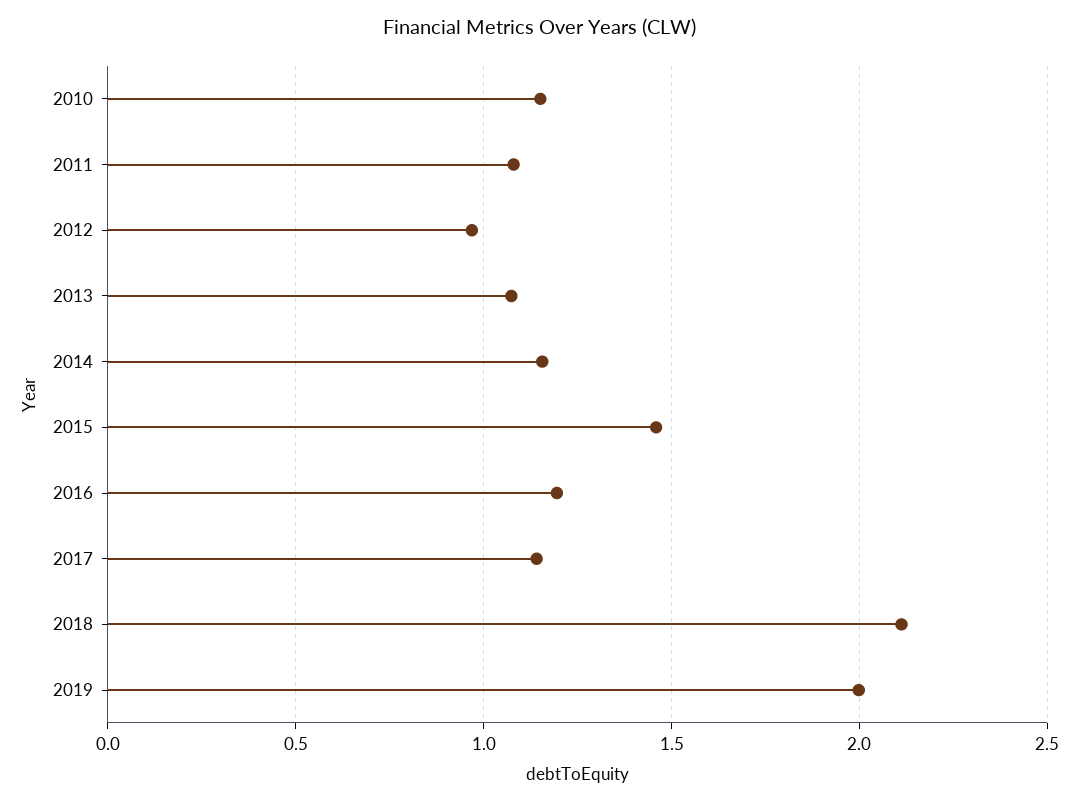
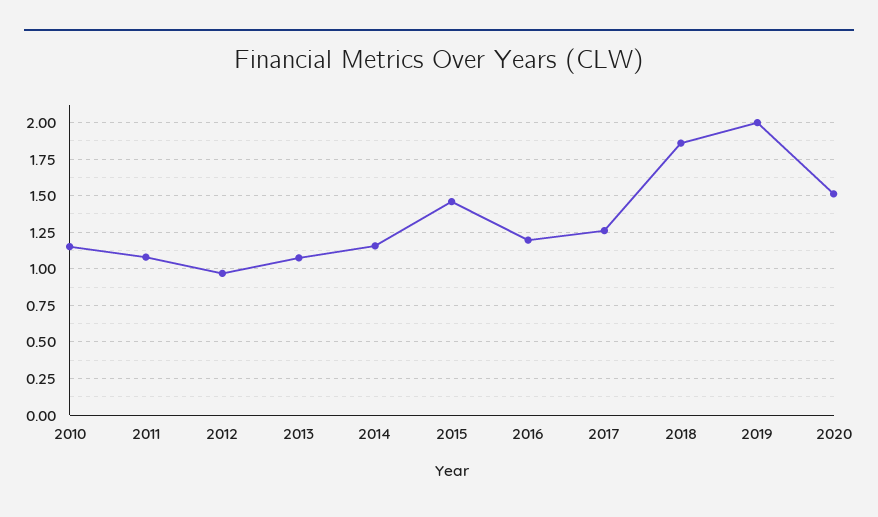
2017: 1.15 -> 1.25
2018: 2.1 -> 1.85
2020: none -> 1.5

